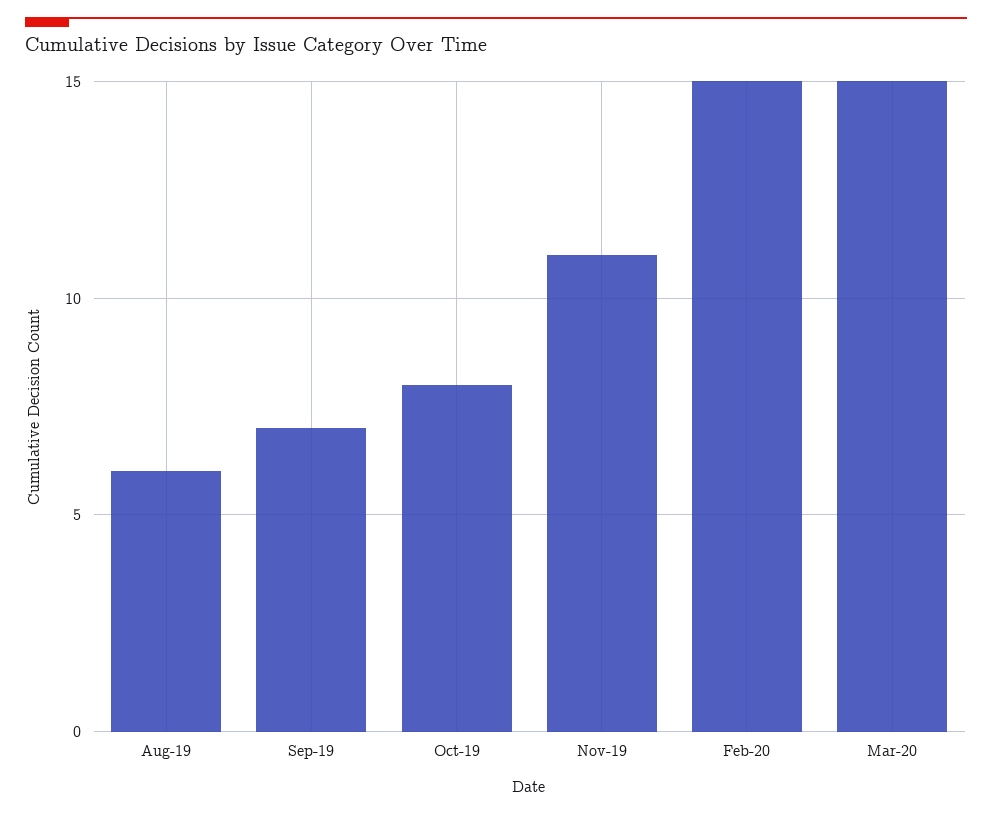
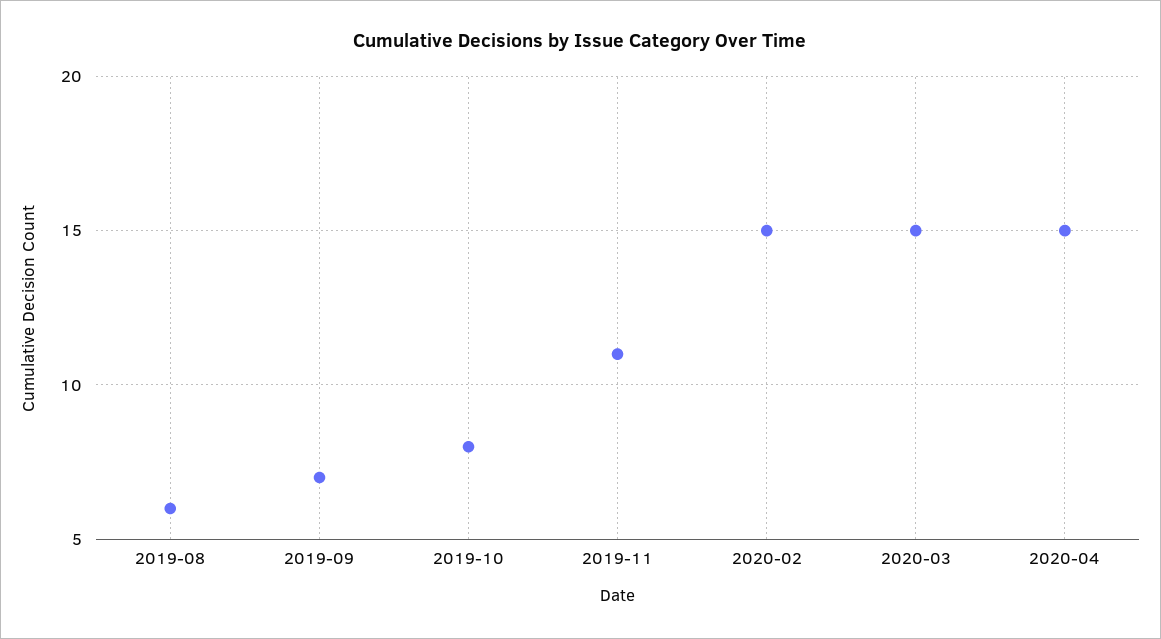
2020-04: none -> 15

